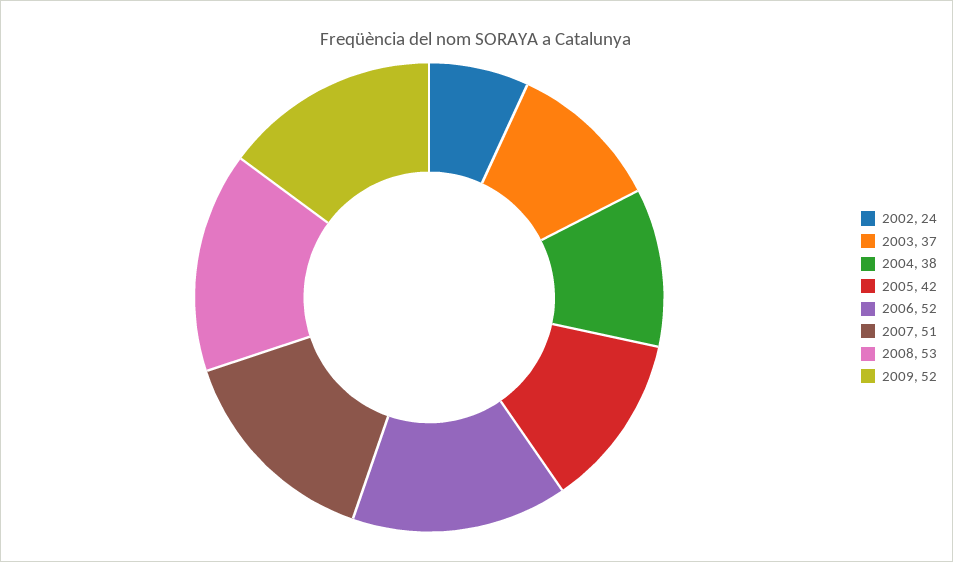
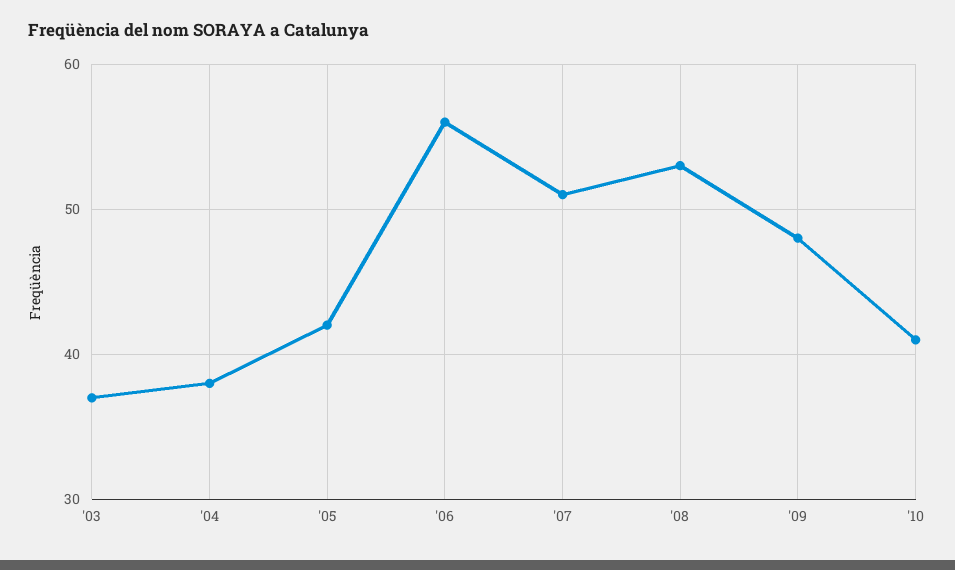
2002: 24 -> none
2006: 52 -> 56
2009: 52 -> 48
'10: none -> 41

